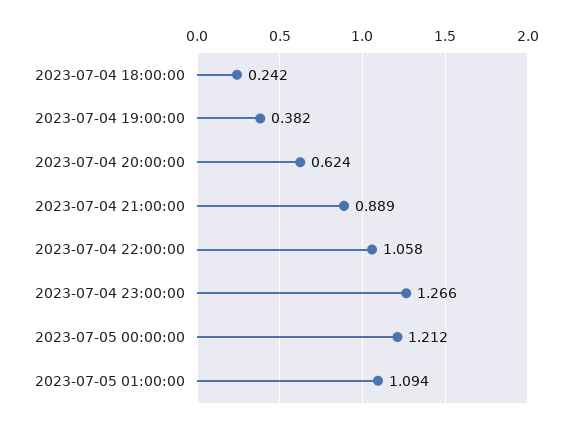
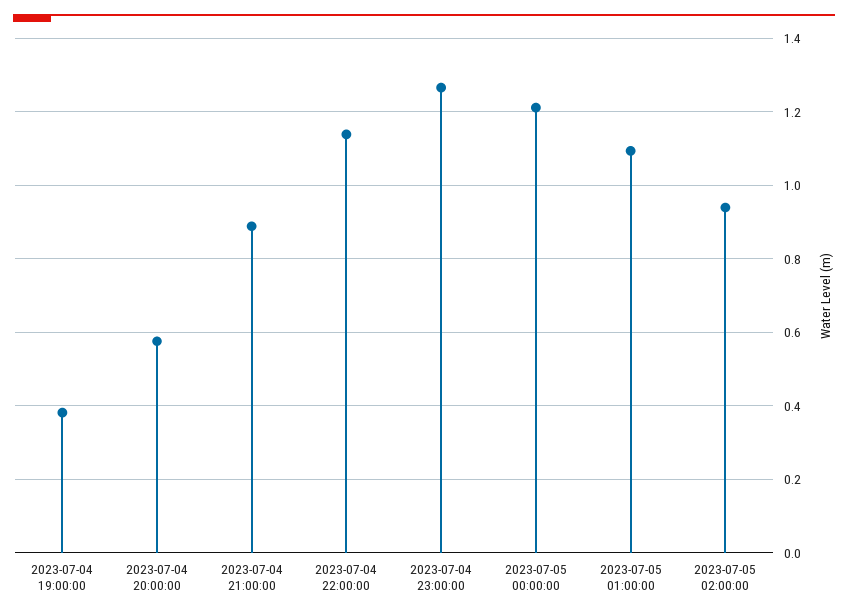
2023-07-04 18:00:00: 0.242 -> none
2023-07-04 20:00:00: 0.624 -> 0.58
2023-07-04 22:00:00: 1.058 -> 1.14
2023-07-05 02:00:00: none -> 0.94

